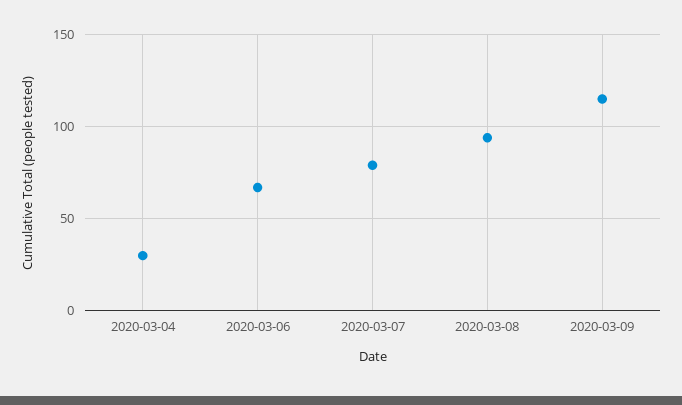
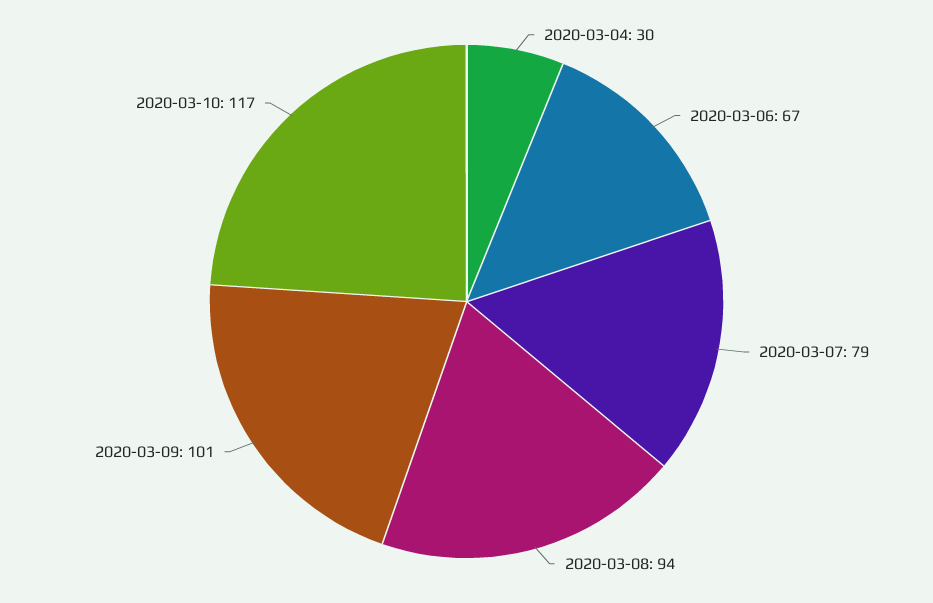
2020-03-09: 115 -> 101
2020-03-10: none -> 117

